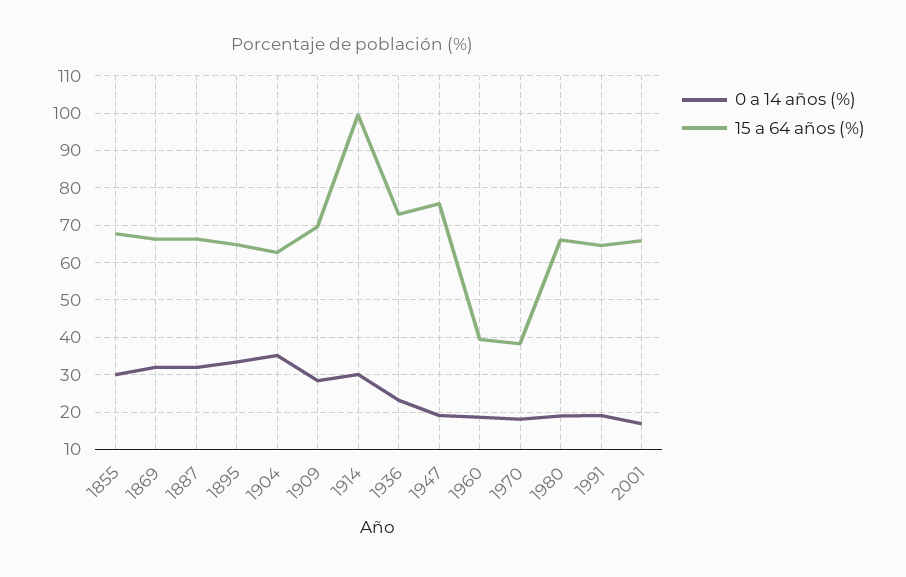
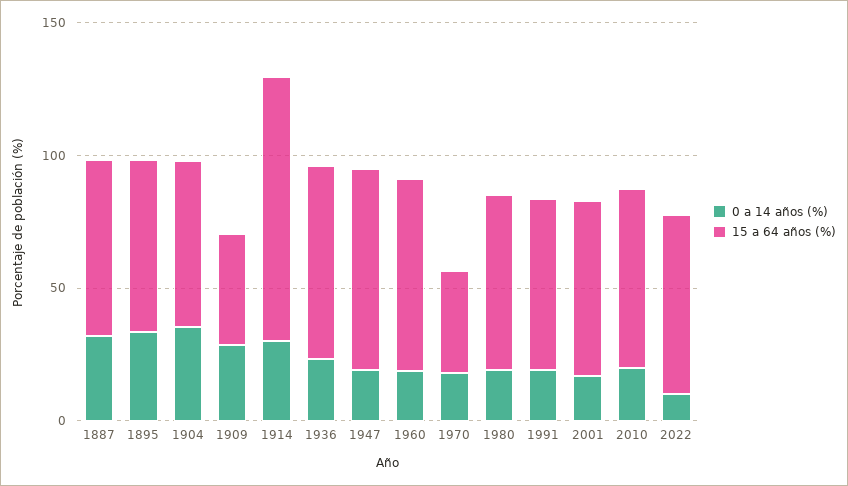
0 a 14 años (%), 1855: 30 -> none
15 a 64 años (%), 1855: 68 -> none
0 a 14 años (%), 1869: 32 -> none
15 a 64 años (%), 1869: 66 -> none
15 a 64 años (%), 1909: 70 -> 40
15 a 64 años (%), 1960: 40 -> 70
0 a 14 años (%), 2010: none -> 20
15 a 64 años (%), 2010: none -> 70
0 a 14 años (%), 2022: none -> 10
15 a 64 años (%), 2022: none -> 70

